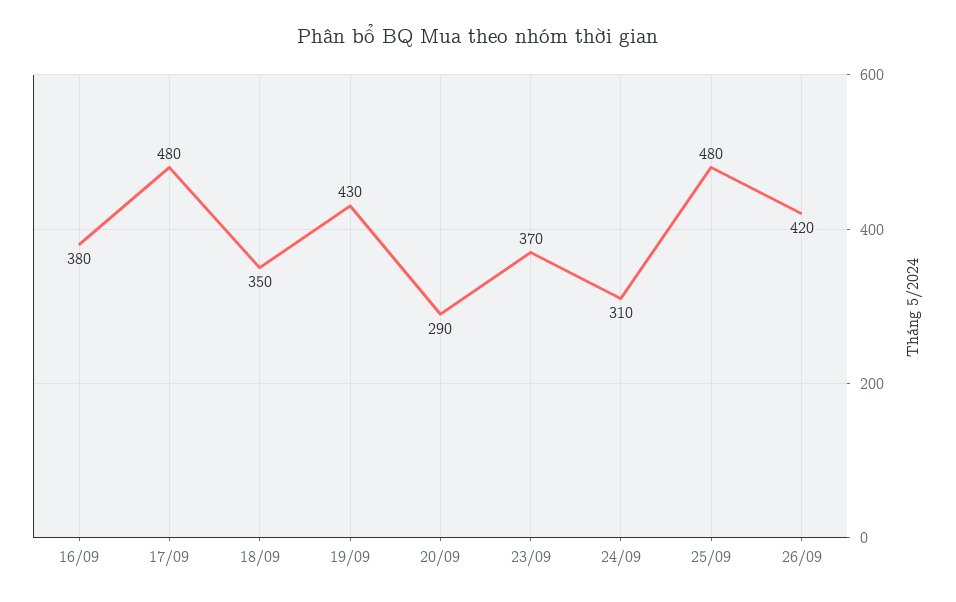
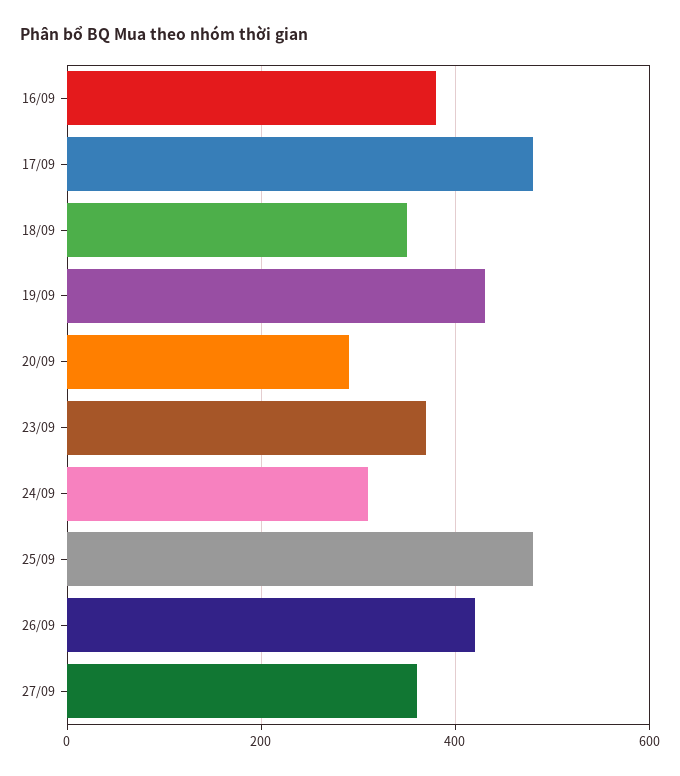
27/09: none -> 360

